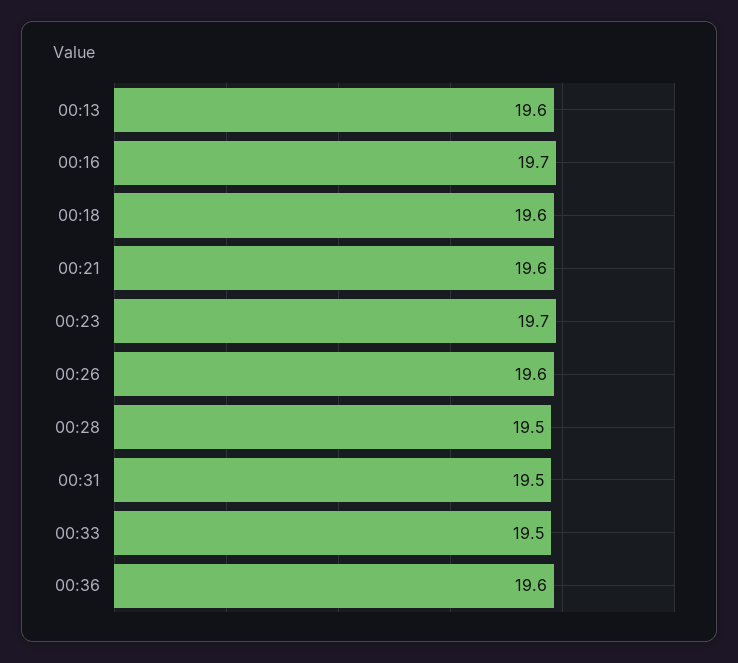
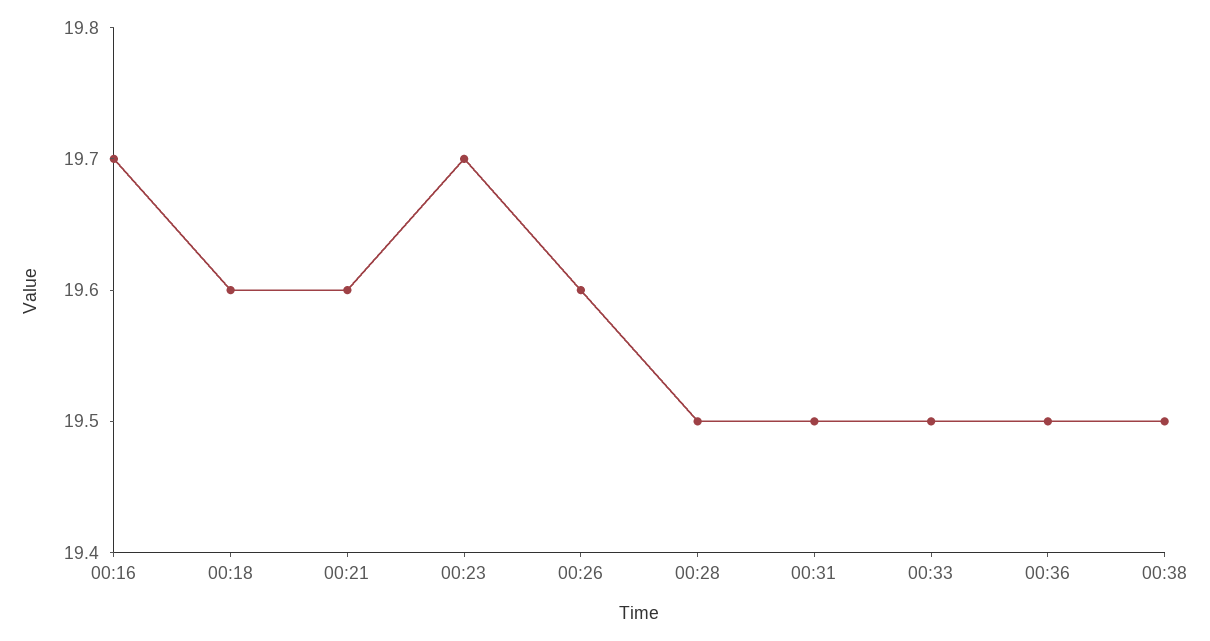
00:13: 19.6 -> none
00:36: 19.6 -> 19.5
00:38: none -> 19.5

